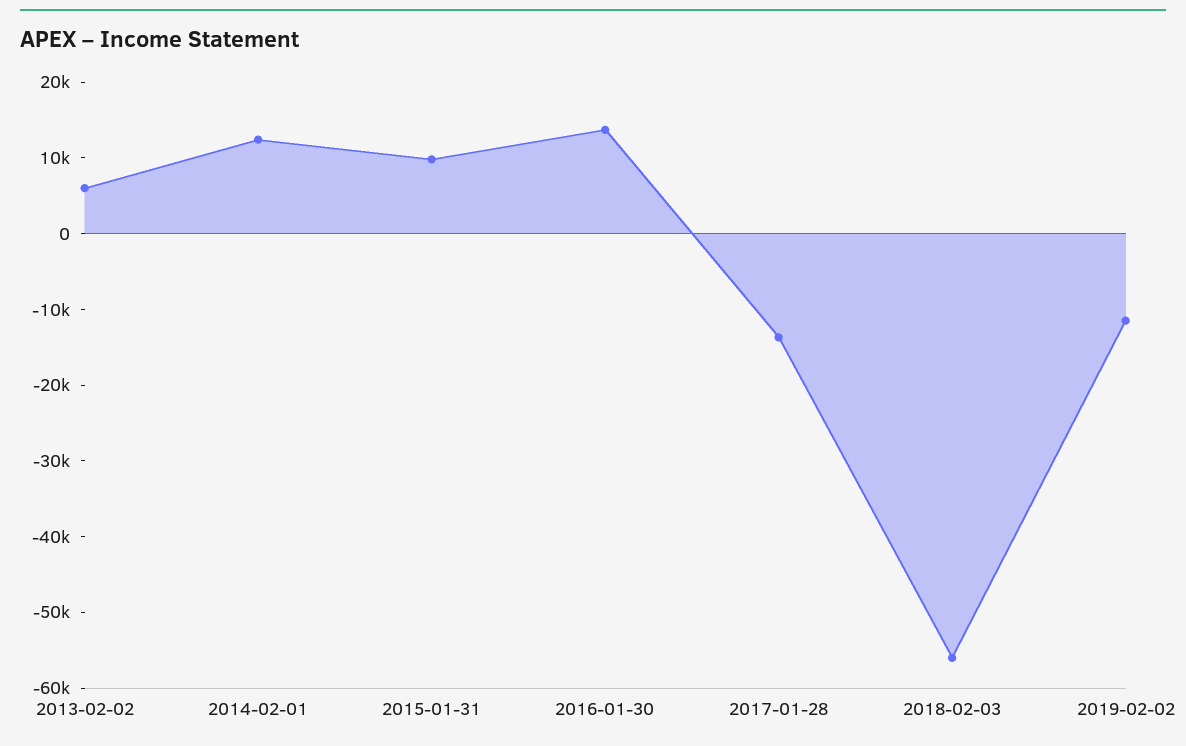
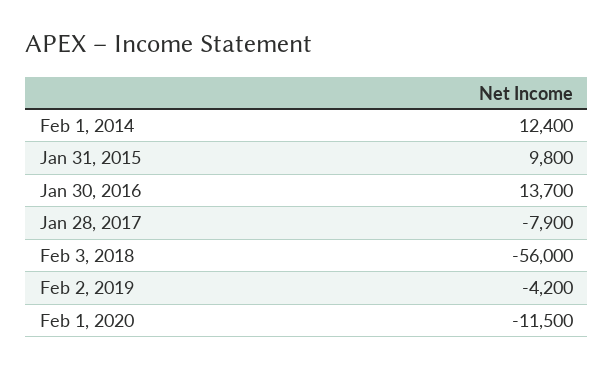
2013-02-02: 6000 -> none
2017-01-28: -14000 -> -7900
2019-02-02: -12000 -> -4200
Feb 1, 2020: none -> -11500

